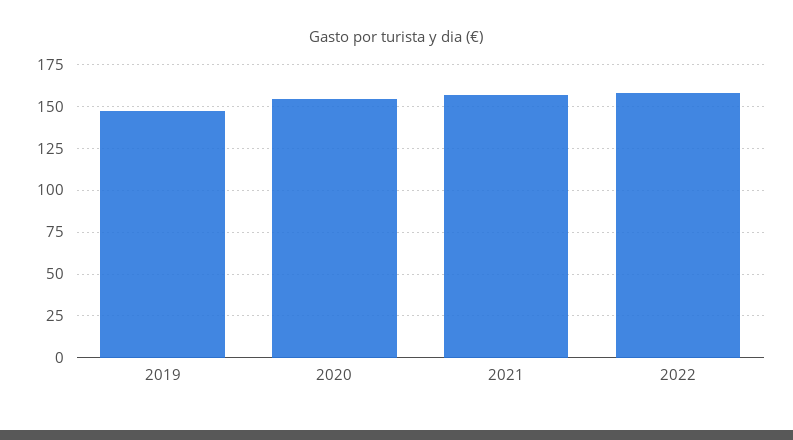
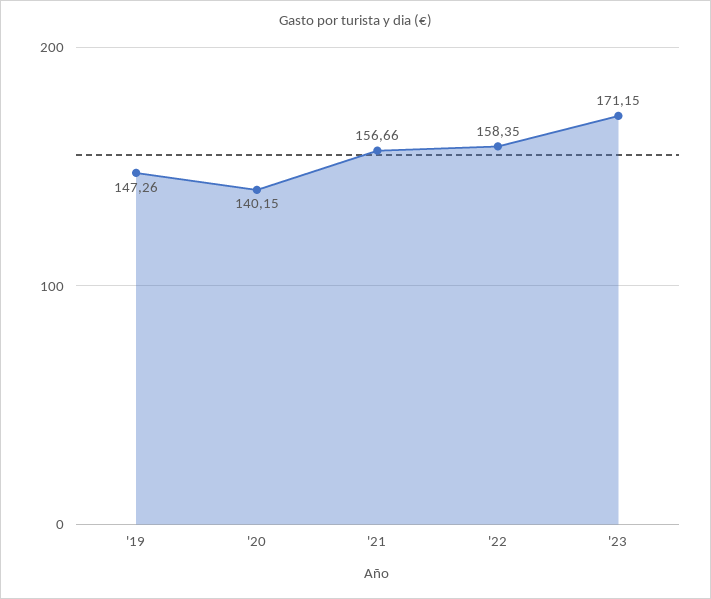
2020: 155 -> 140.15
'23: none -> 171.15

